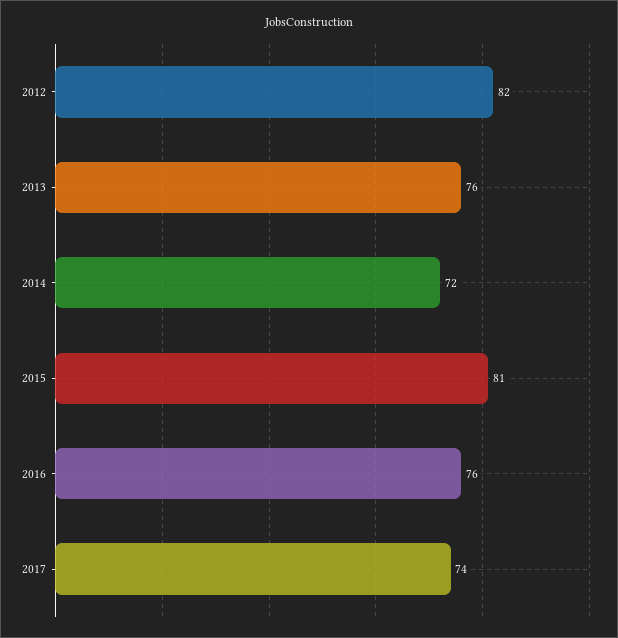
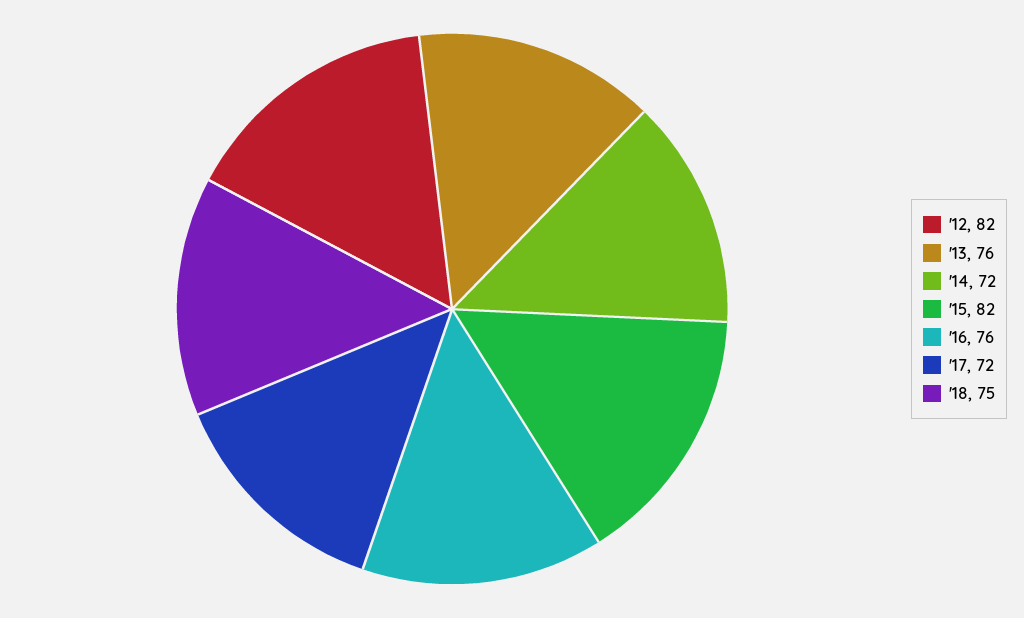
2015: 81 -> 82
2017: 74 -> 72
'18: none -> 75

